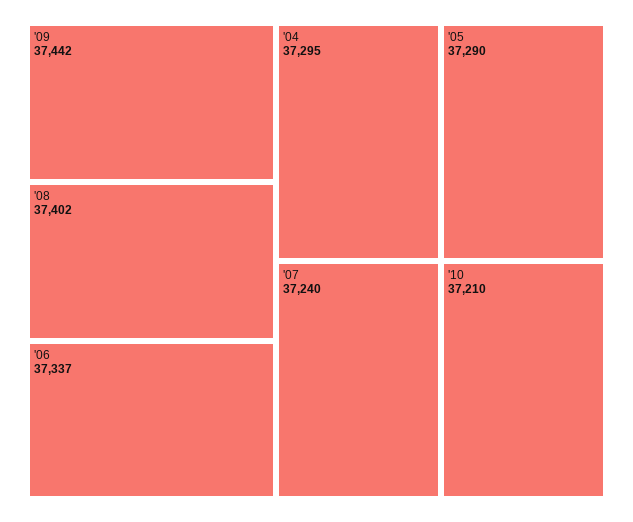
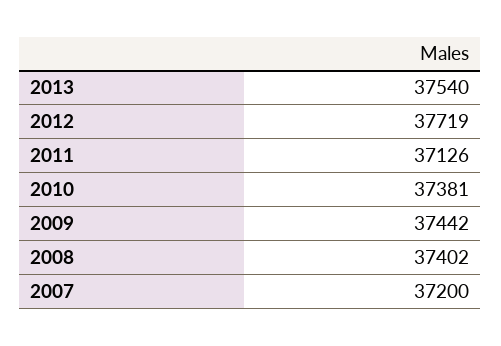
'06: 37337 -> none
'04: 37295 -> none
'05: 37290 -> none
'07: 37240 -> 37200
'10: 37210 -> 37381
2013: none -> 37540
2012: none -> 37719
2011: none -> 37126

